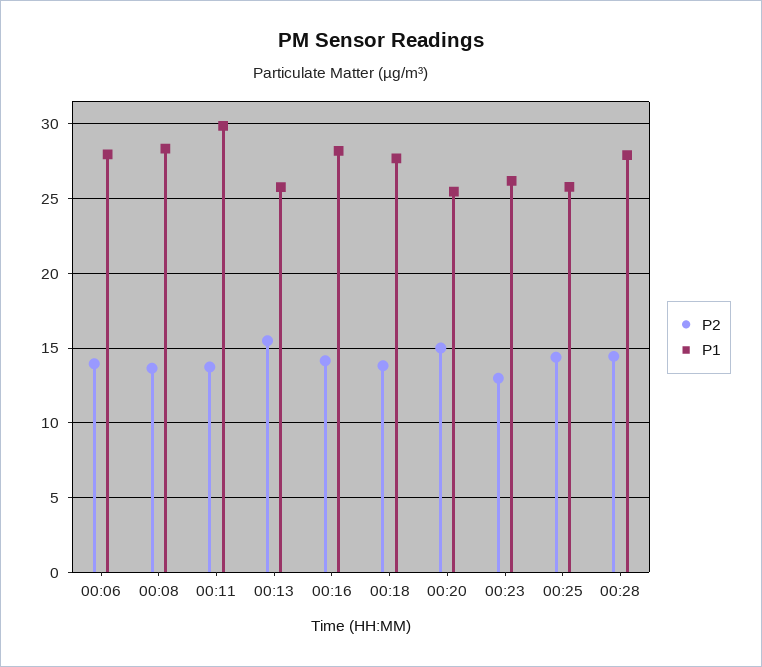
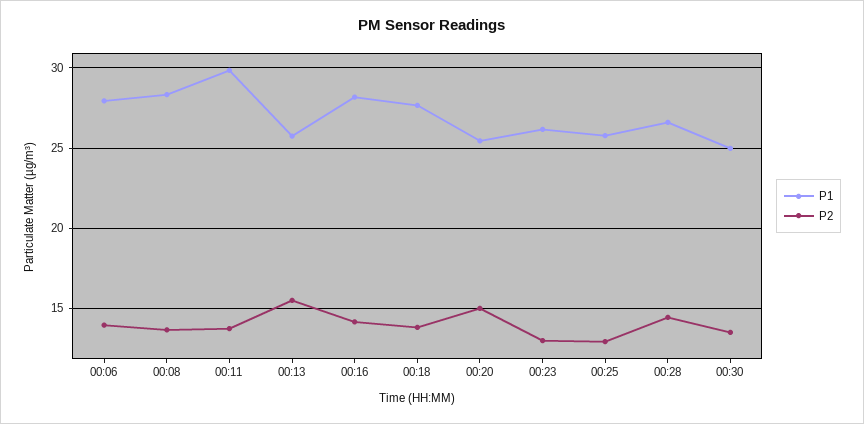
P2, 00:25: 14.5 -> 13
P1, 00:28: 28 -> 26.5
P1, 00:30: none -> 25
P2, 00:30: none -> 13.5

